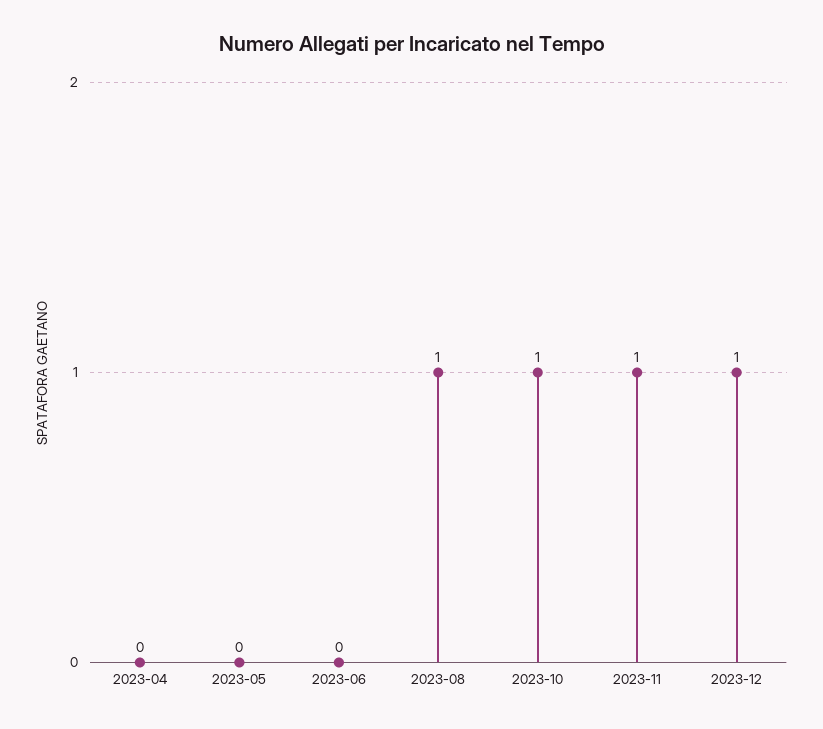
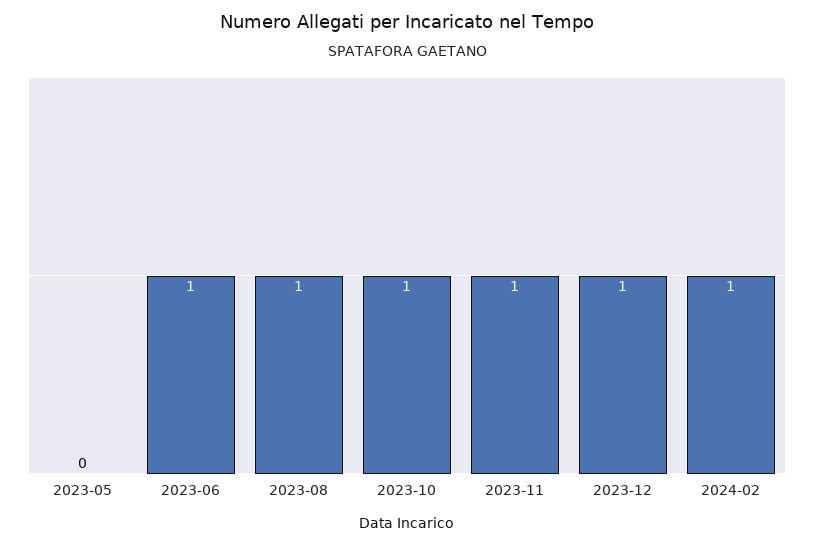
2023-04: 0 -> none
2023-06: 0 -> 1
2024-02: none -> 1

